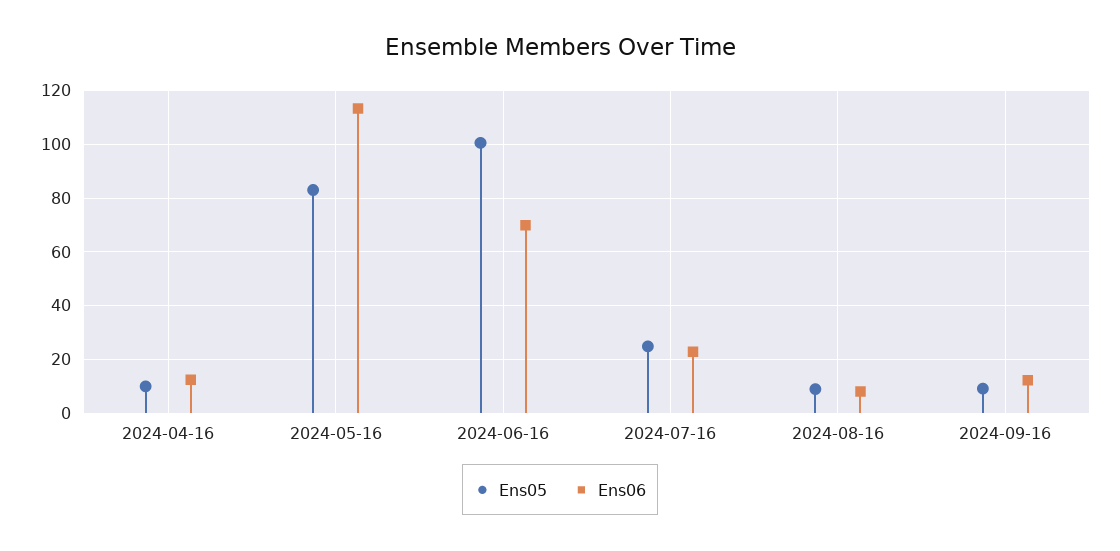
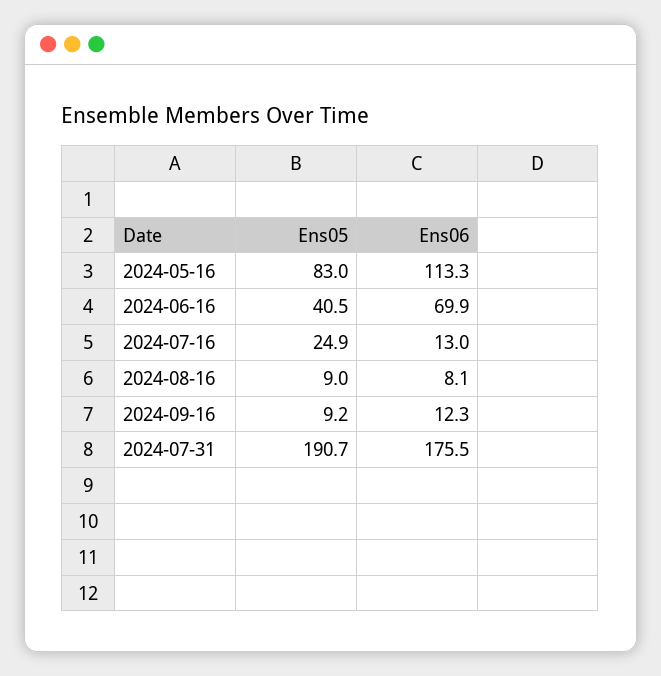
Ens05, 2024-04-16: 10 -> none
Ens06, 2024-04-16: 12.5 -> none
Ens05, 2024-06-16: 100 -> 40.5
Ens06, 2024-07-16: 22.5 -> 13
Ens05, 2024-07-31: none -> 190.7
Ens06, 2024-07-31: none -> 175.5

